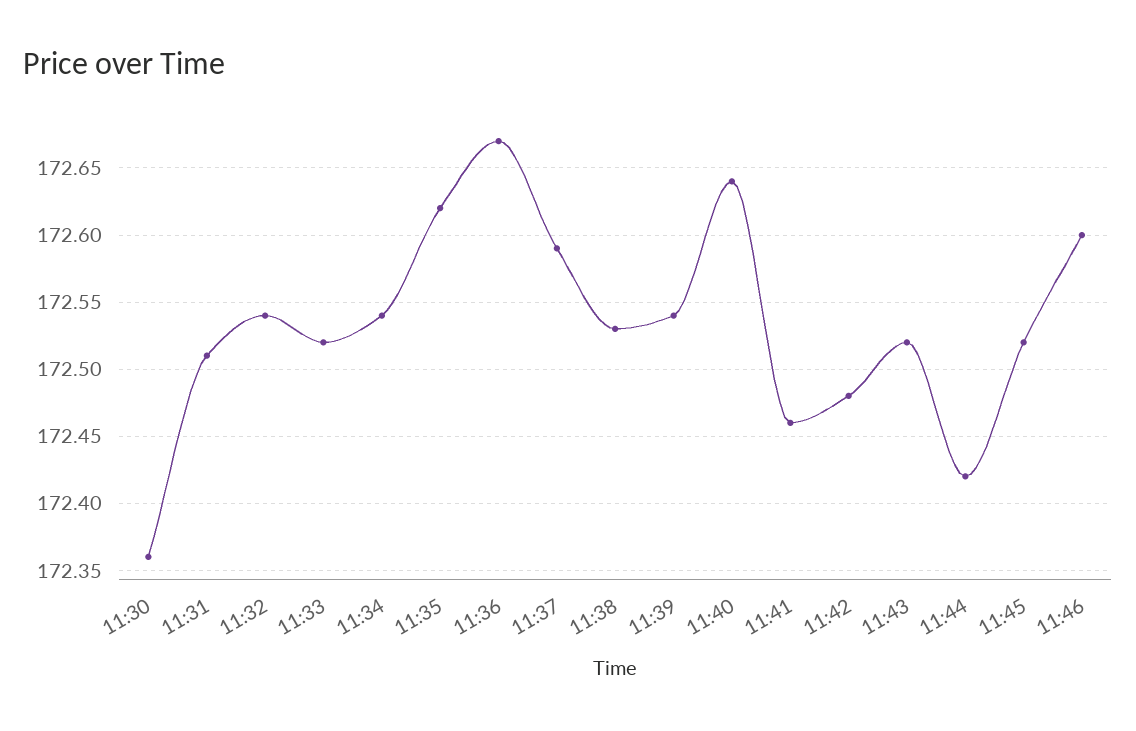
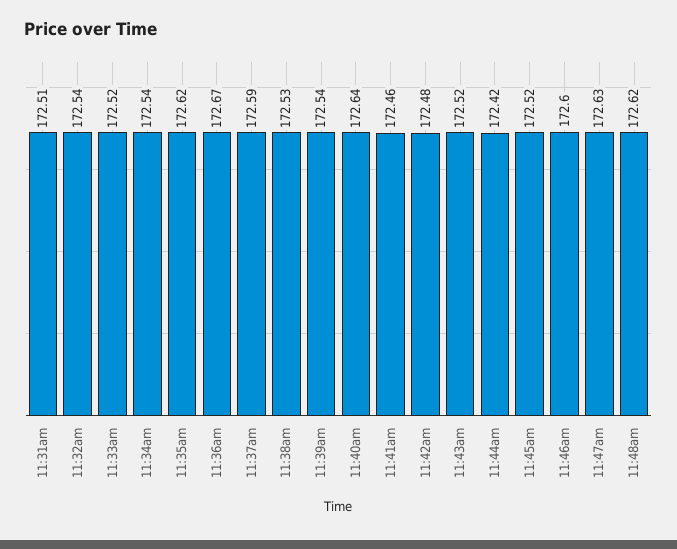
11:30: 172.36 -> none
11:47am: none -> 172.63
11:48am: none -> 172.62

